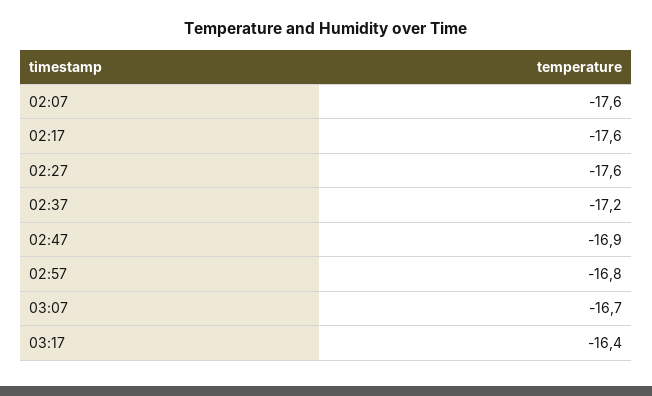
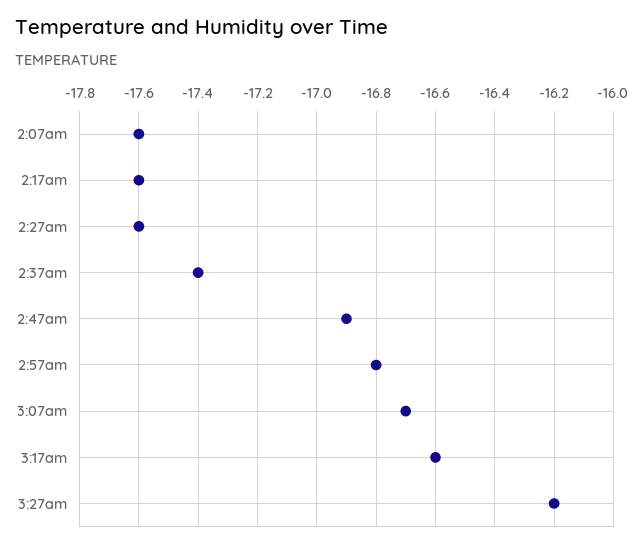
02:37: -17.2 -> -17.4
03:17: -16.4 -> -16.6
3:27am: none -> -16.2

